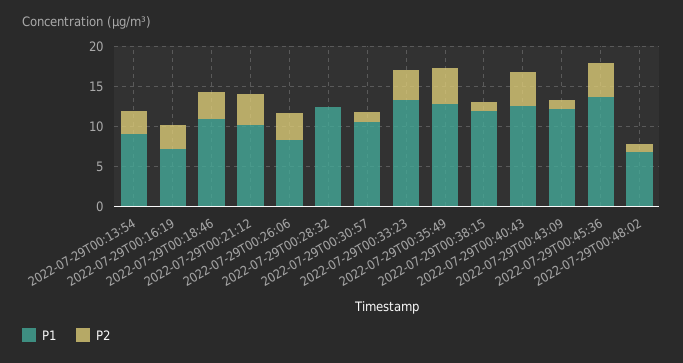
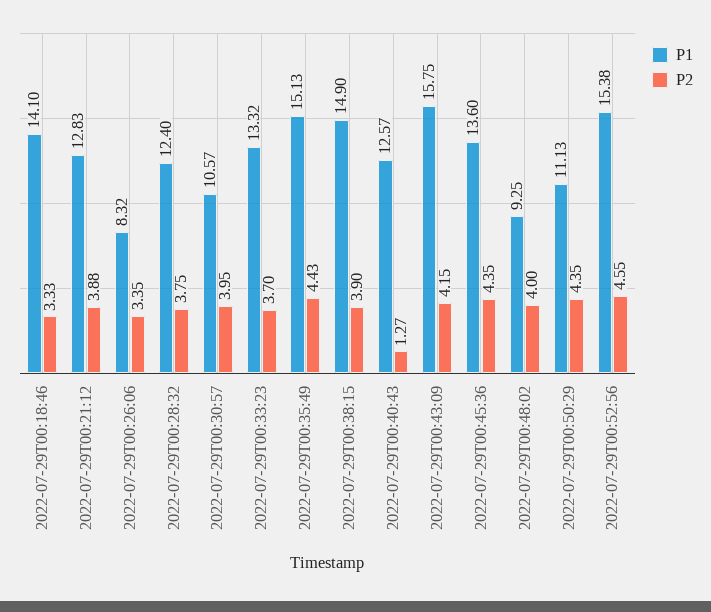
P1, 2022-07-29T00:13:54: 9 -> none
P2, 2022-07-29T00:13:54: 3 -> none
P1, 2022-07-29T00:16:19: 7 -> none
P2, 2022-07-29T00:16:19: 3 -> none
P1, 2022-07-29T00:18:46: 11 -> 14.1
P1, 2022-07-29T00:21:12: 10 -> 12.83
P2, 2022-07-29T00:28:32: 0 -> 3.75
P2, 2022-07-29T00:30:57: 1 -> 3.95
P1, 2022-07-29T00:35:49: 13 -> 15.13
P1, 2022-07-29T00:38:15: 12 -> 14.9
P2, 2022-07-29T00:38:15: 1 -> 3.9
P2, 2022-07-29T00:40:43: 4 -> 1.27
P1, 2022-07-29T00:43:09: 12 -> 15.75
P2, 2022-07-29T00:43:09: 1 -> 4.15
P1, 2022-07-29T00:48:02: 7 -> 9.25
P2, 2022-07-29T00:48:02: 1 -> 4
P1, 2022-07-29T00:50:29: none -> 11.13
P2, 2022-07-29T00:50:29: none -> 4.35
P1, 2022-07-29T00:52:56: none -> 15.38
P2, 2022-07-29T00:52:56: none -> 4.55

